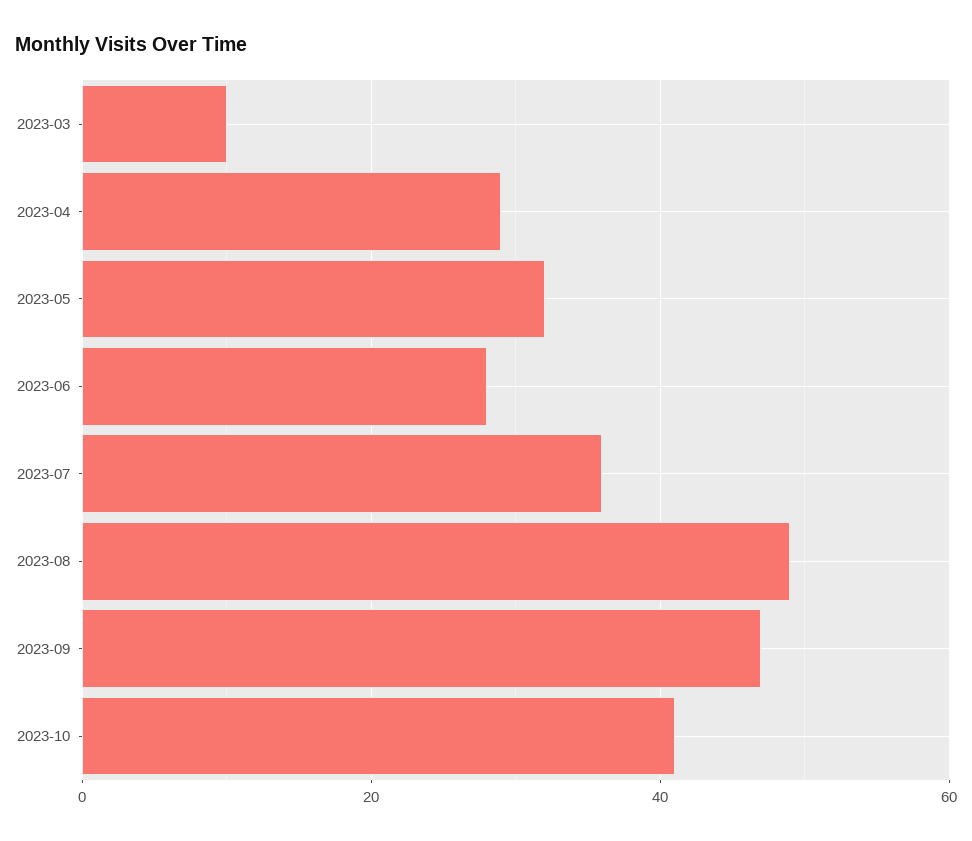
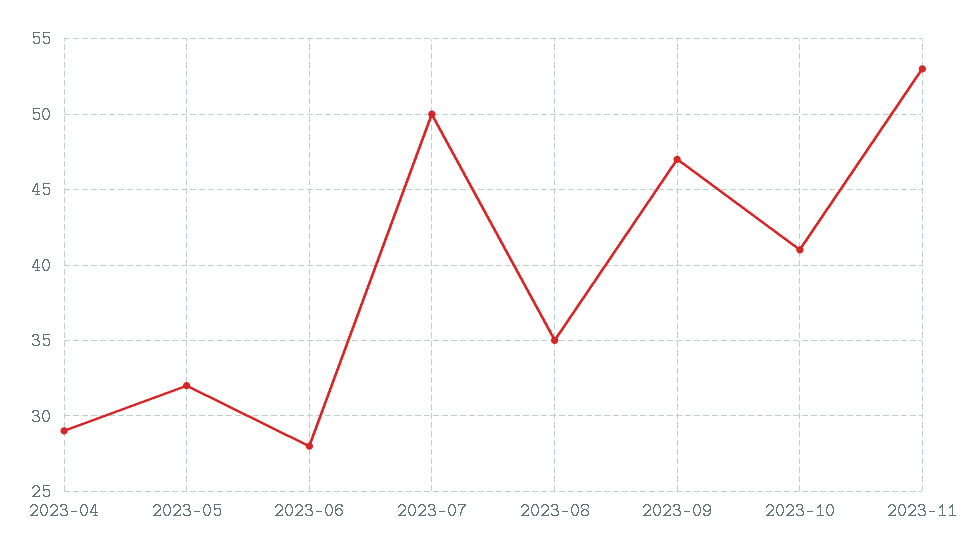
2023-03: 10 -> none
2023-07: 35 -> 50
2023-08: 50 -> 35
2023-11: none -> 53

